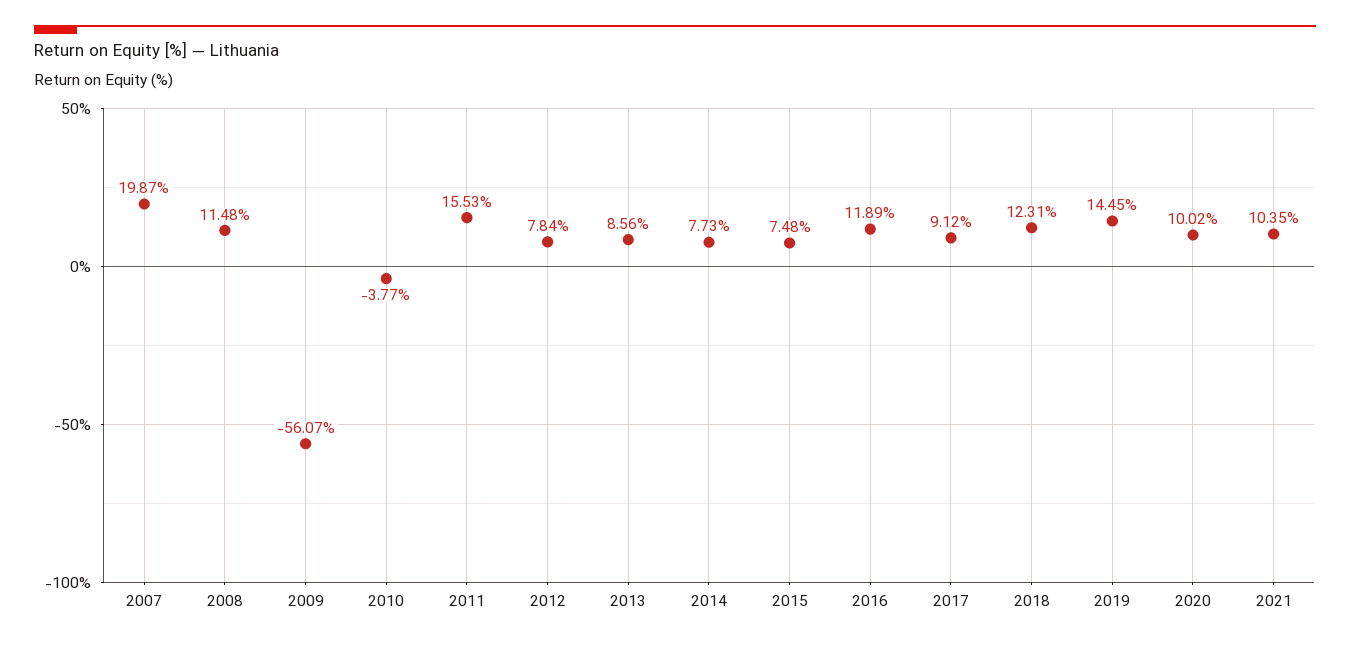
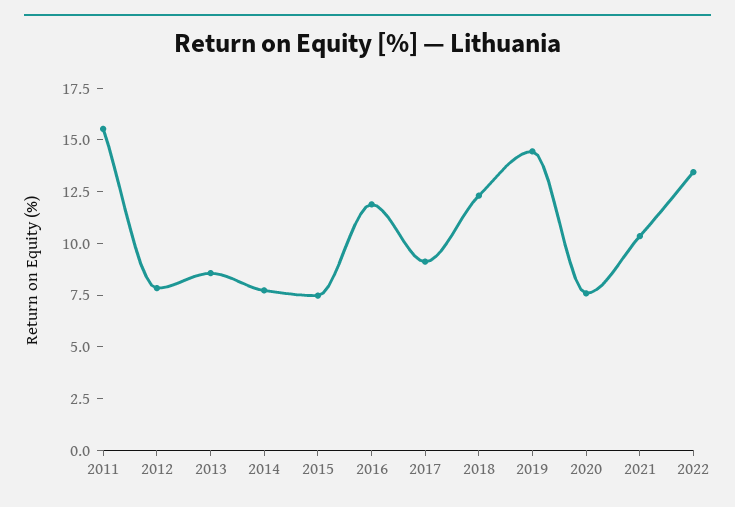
2007: 19.87 -> none
2008: 11.48 -> none
2009: -56.07 -> none
2010: -3.77 -> none
2020: 10.02 -> 7.5
2022: none -> 13.5

